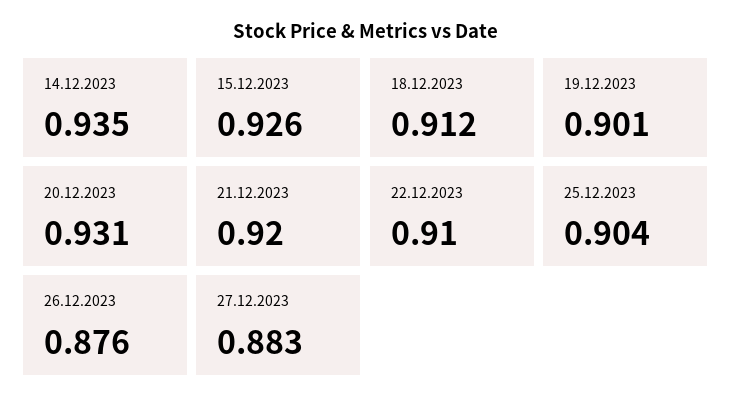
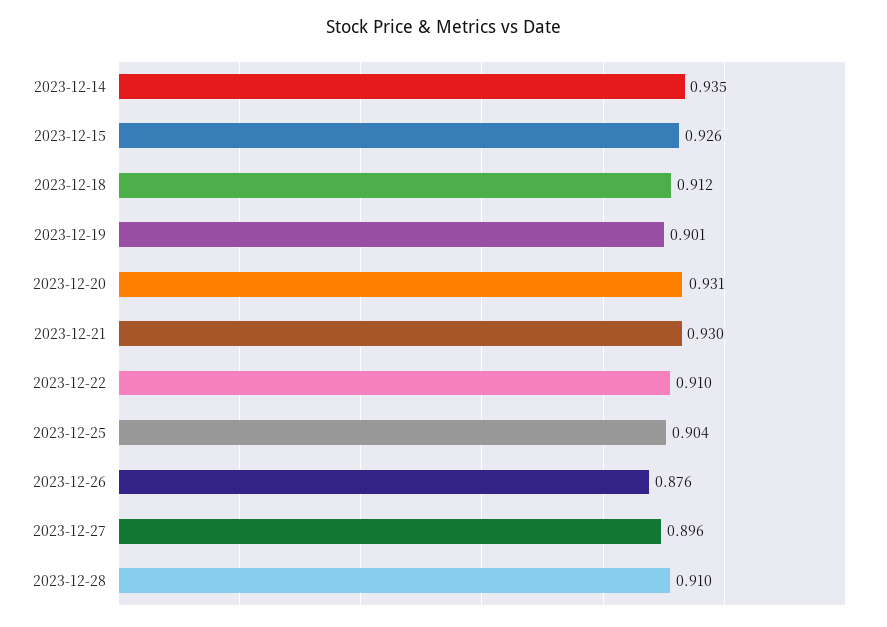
21.12.2023: 0.92 -> 0.93
27.12.2023: 0.883 -> 0.896
2023-12-28: none -> 0.91

